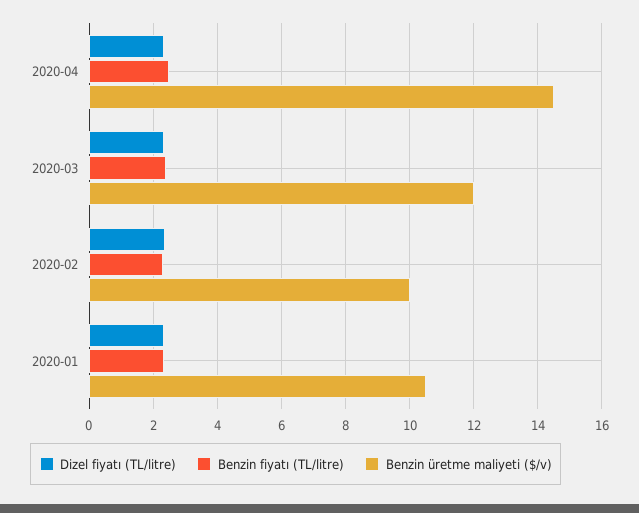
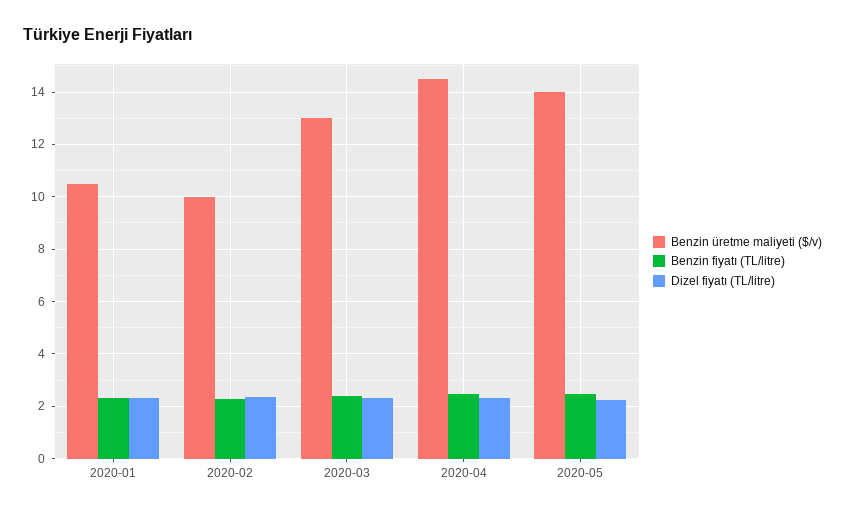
Benzin üretme maliyeti ($/v), 2020-03: 12 -> 13
Benzin üretme maliyeti ($/v), 2020-05: none -> 14
Benzin fiyatı (TL/litre), 2020-05: none -> 2.5
Dizel fiyatı (TL/litre), 2020-05: none -> 2.25

